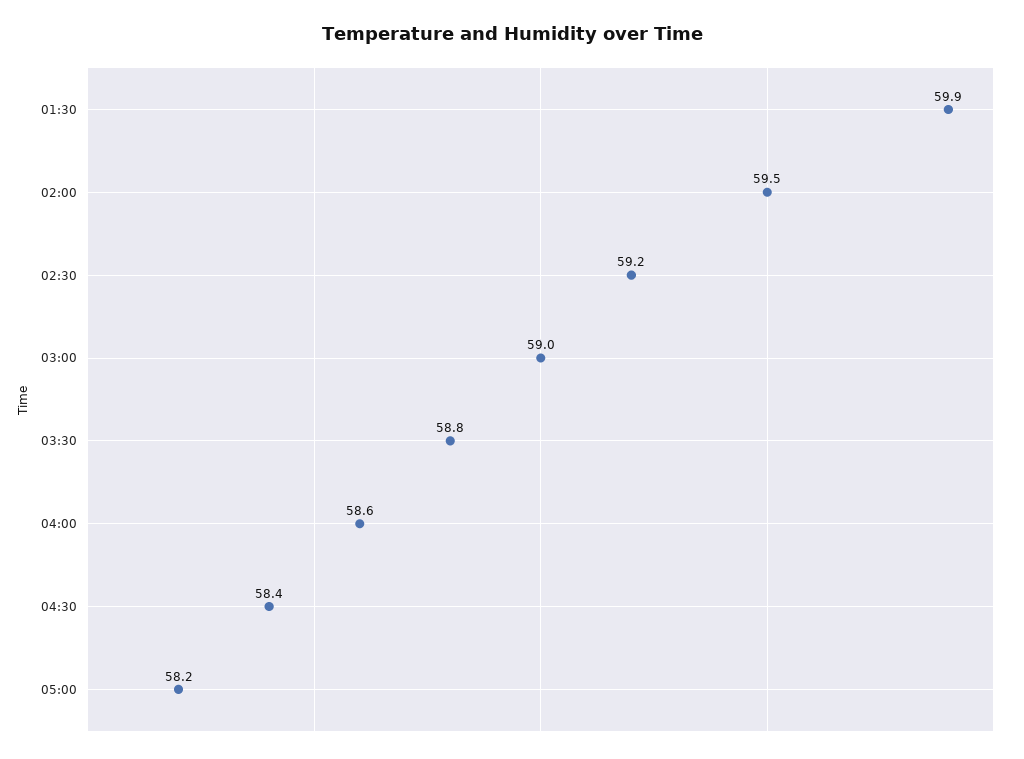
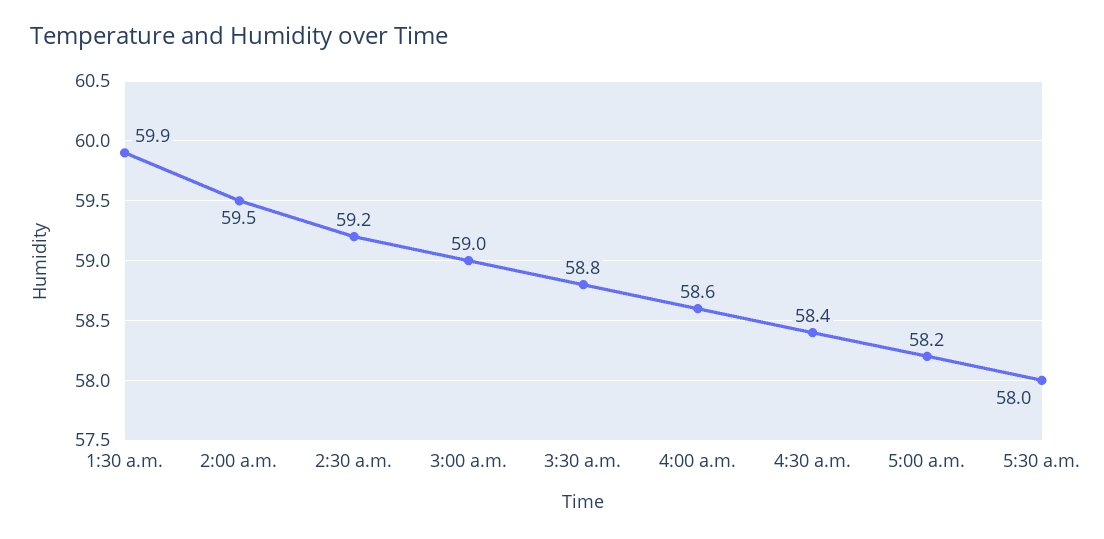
5:30 a.m.: none -> 58

